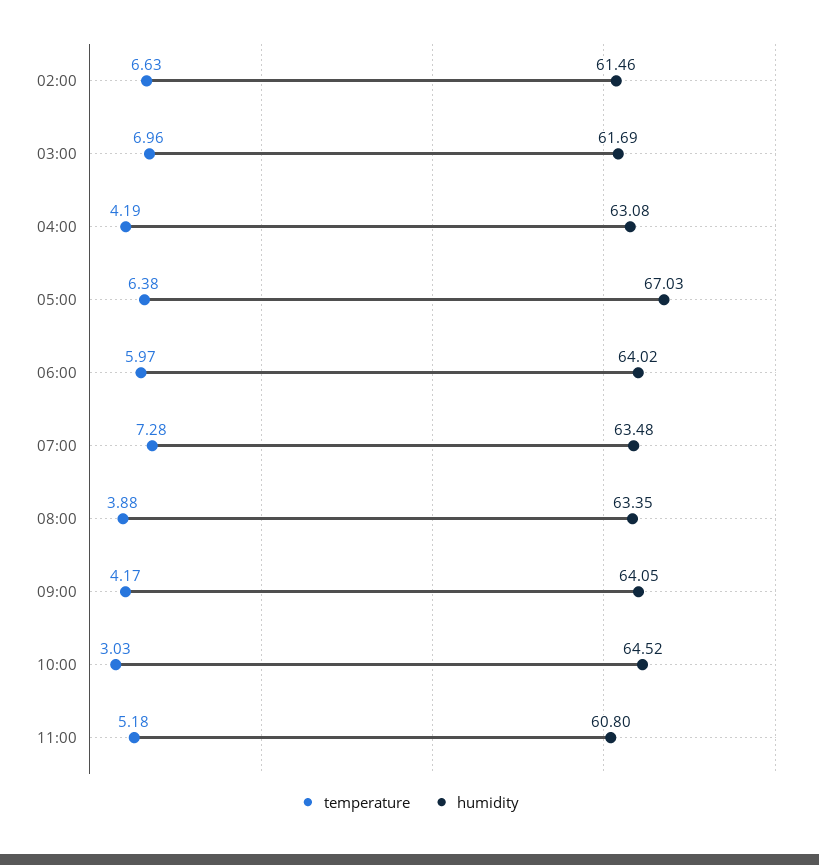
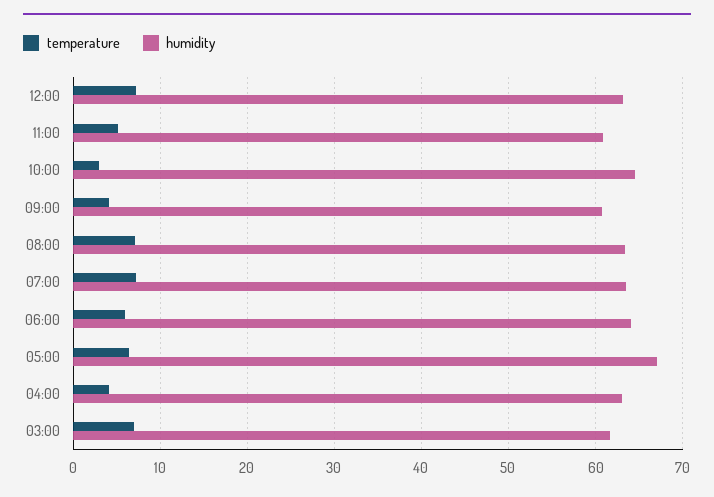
temperature, 02:00: 6.63 -> none
humidity, 02:00: 61.46 -> none
temperature, 08:00: 3.88 -> 7
humidity, 09:00: 64.05 -> 61
temperature, 12:00: none -> 7
humidity, 12:00: none -> 63

